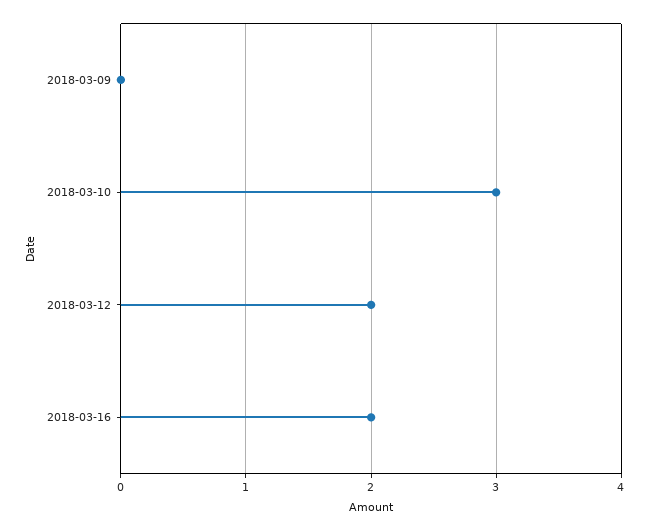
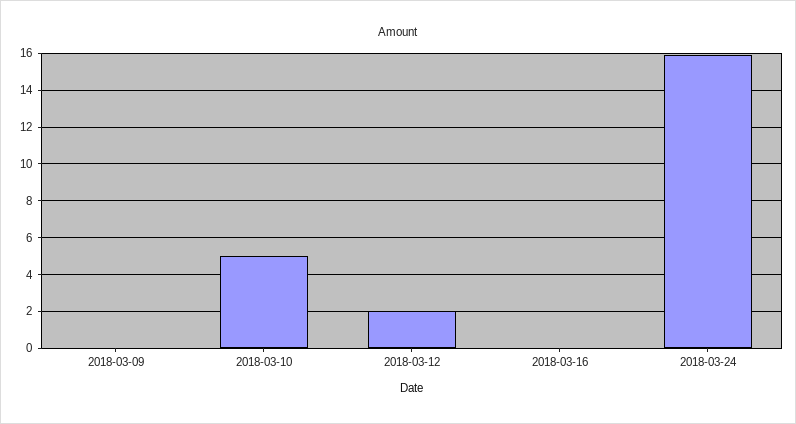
2018-03-10: 3 -> 5
2018-03-16: 2 -> 0
2018-03-24: none -> 16

